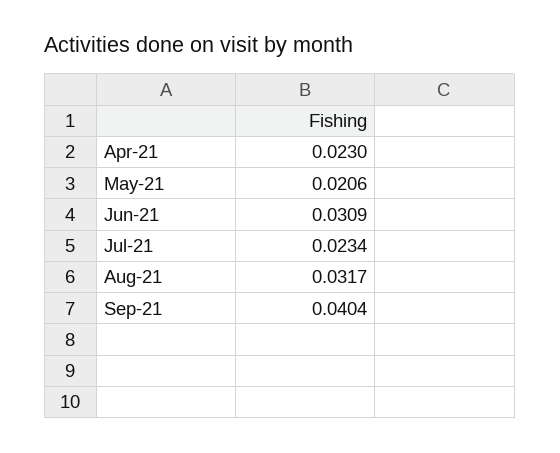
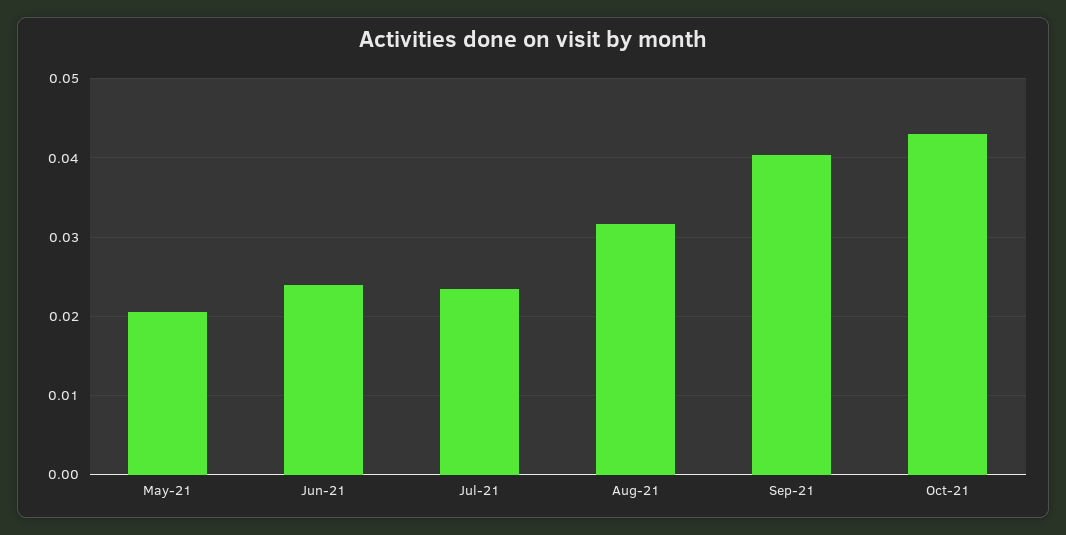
Apr-21: 0.023 -> none
Jun-21: 0.0309 -> 0.024
Oct-21: none -> 0.043

